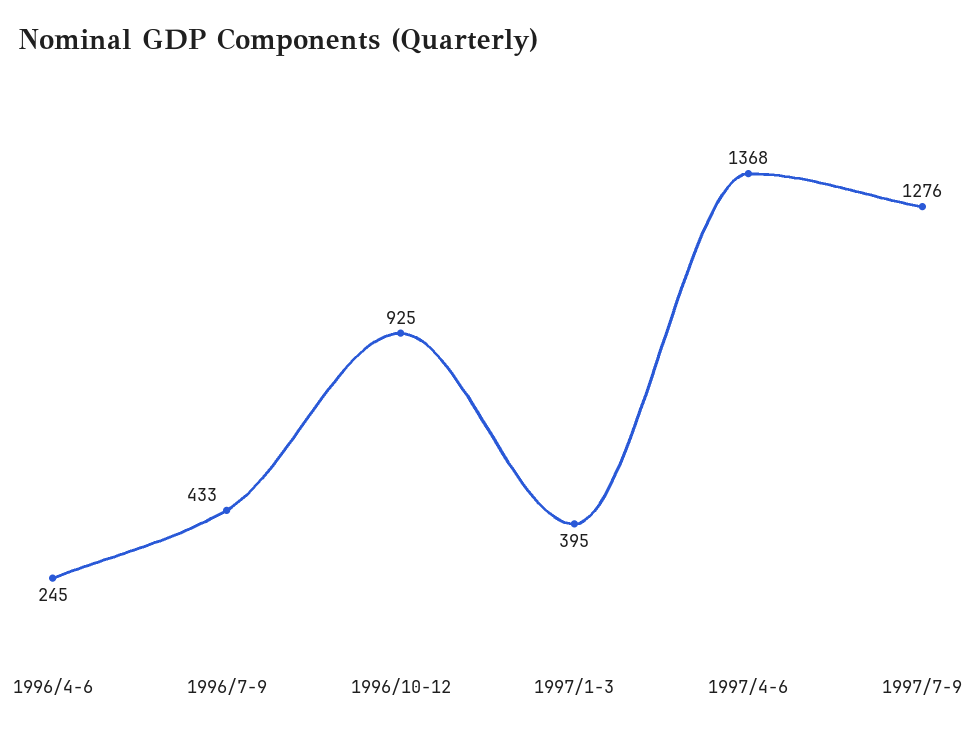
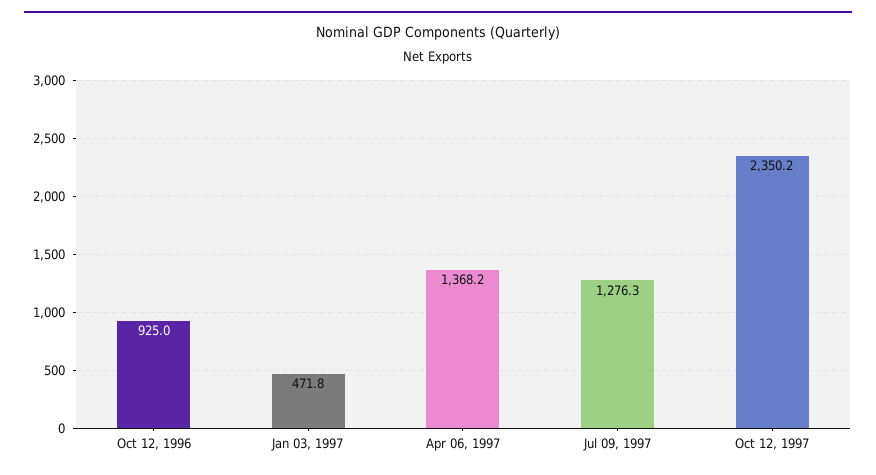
1996/4-6: 245 -> none
1996/7-9: 433 -> none
1997/1-3: 395 -> 471.8
Oct 12, 1997: none -> 2350.2

